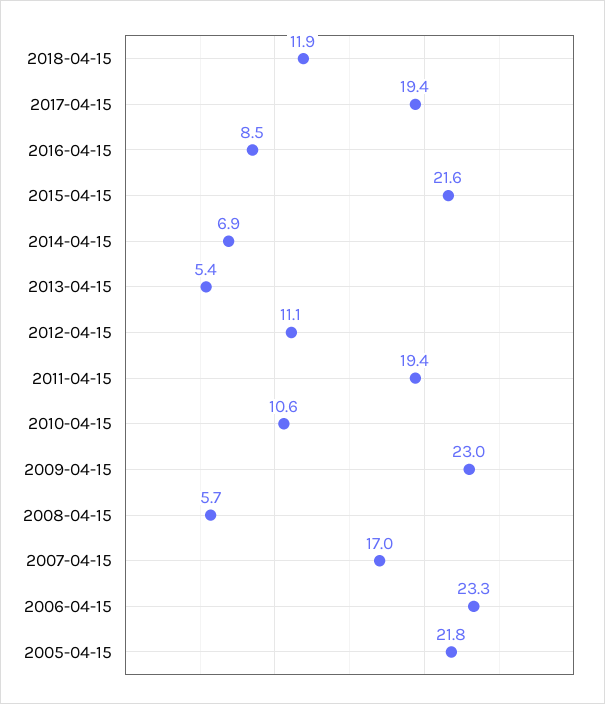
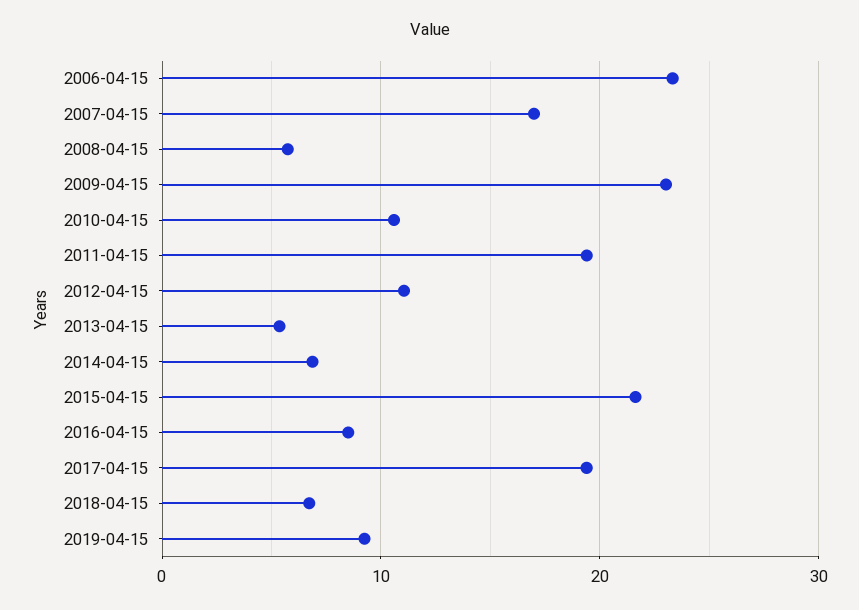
2018-04-15: 11.9 -> 7
2005-04-15: 21.8 -> none
2019-04-15: none -> 9

